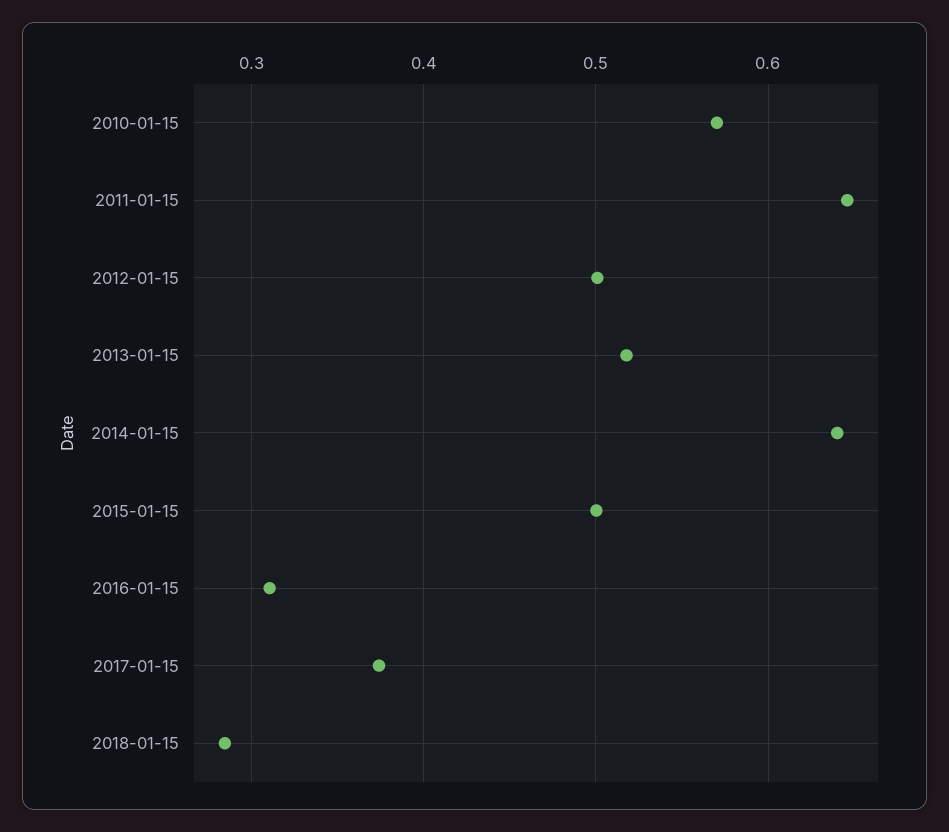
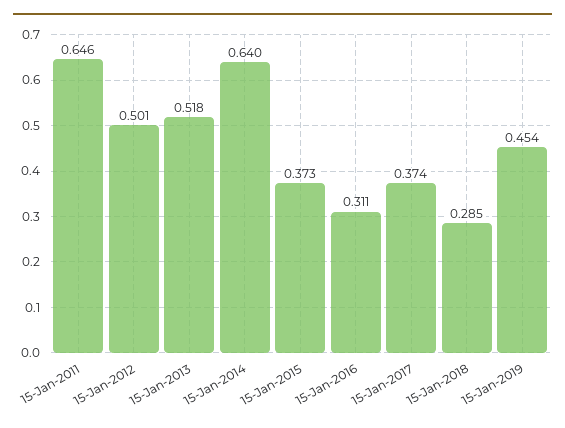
2010-01-15: 0.57 -> none
2015-01-15: 0.5 -> 0.373
15-Jan-2019: none -> 0.454

